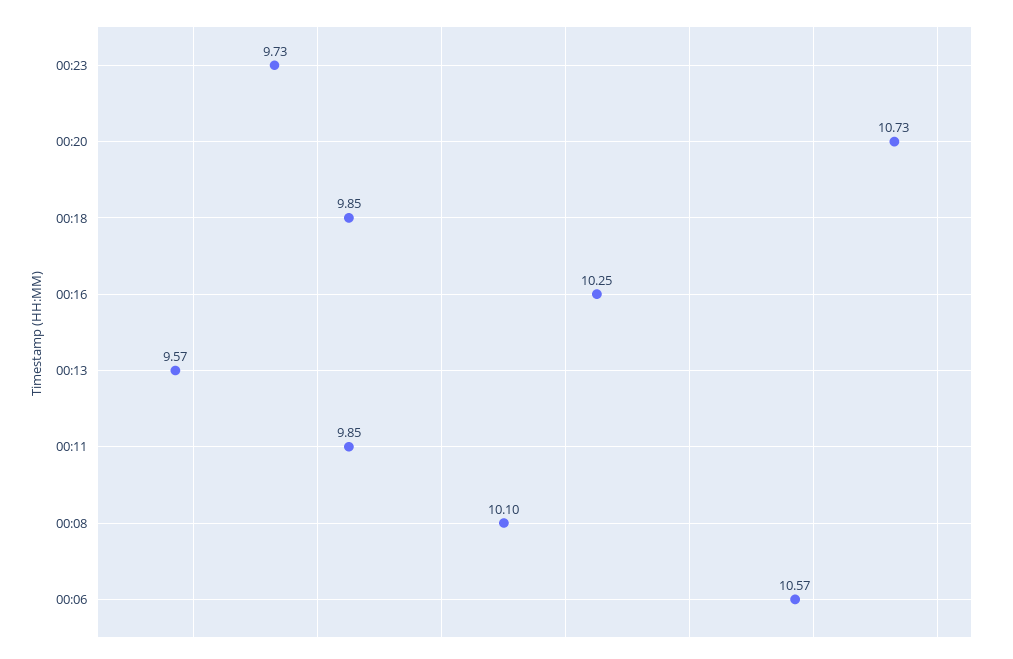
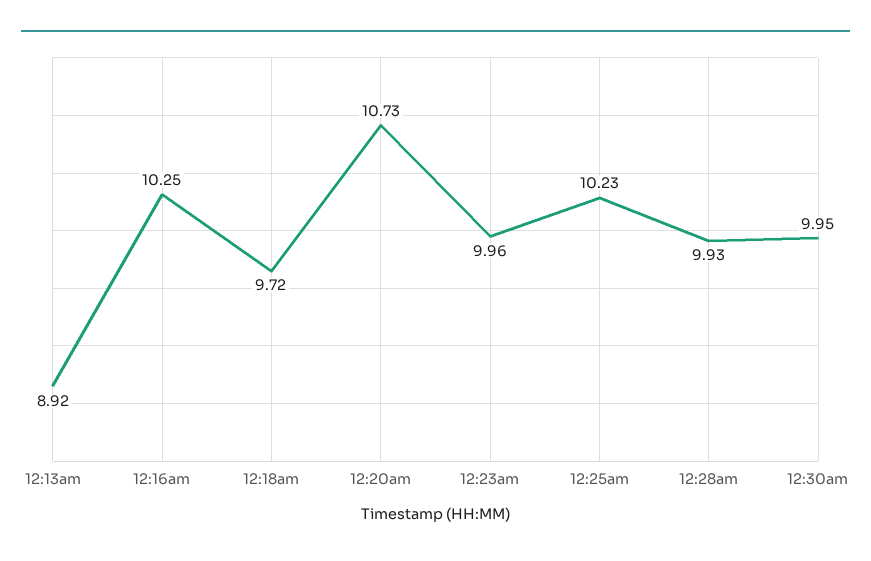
00:23: 9.73 -> 9.96
00:18: 9.85 -> 9.72
00:13: 9.57 -> 8.92
00:11: 9.85 -> none
00:08: 10.1 -> none
00:06: 10.57 -> none
12:25am: none -> 10.23
12:28am: none -> 9.93
12:30am: none -> 9.95

